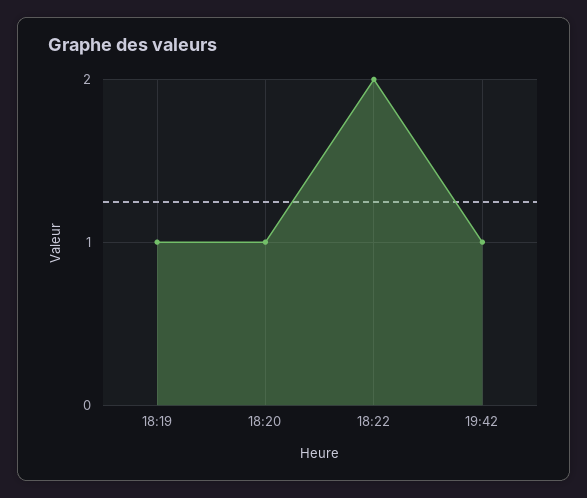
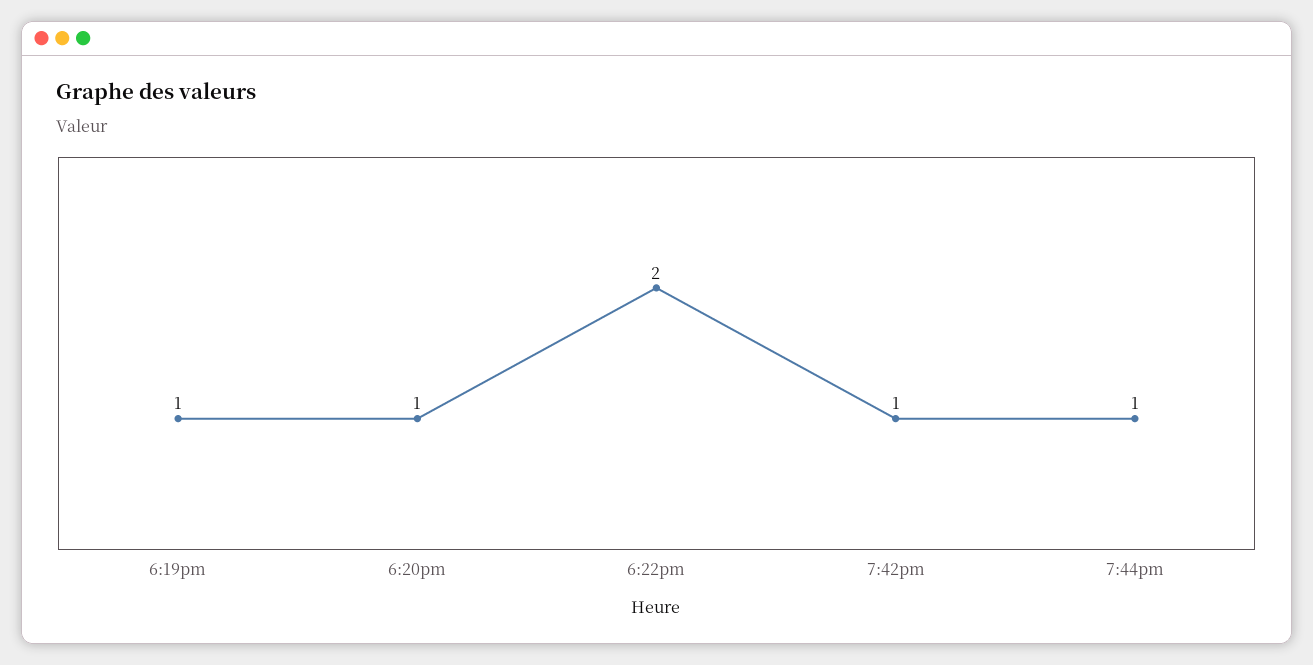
7:44pm: none -> 1

